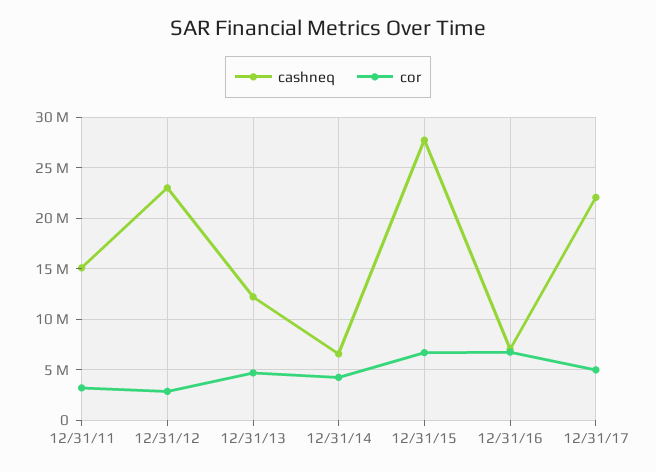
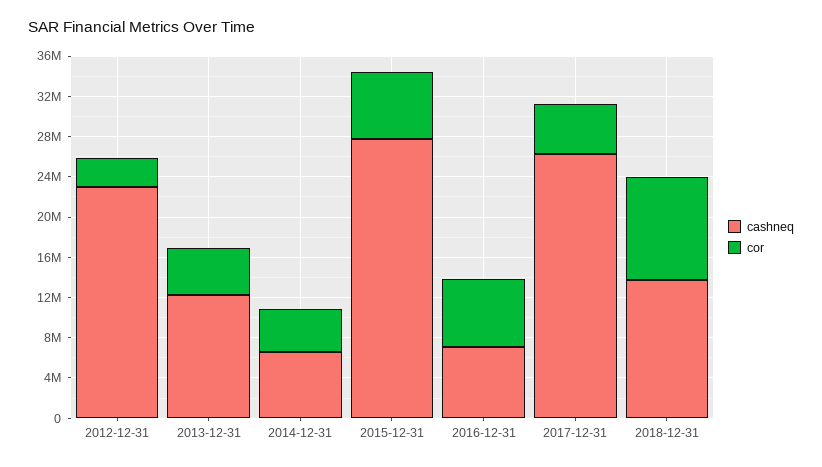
cashneq, 12/31/11: 15000000 -> none
cor, 12/31/11: 3000000 -> none
cashneq, 12/31/17: 22000000 -> 26000000
cashneq, 2018-12-31: none -> 14000000
cor, 2018-12-31: none -> 10000000

